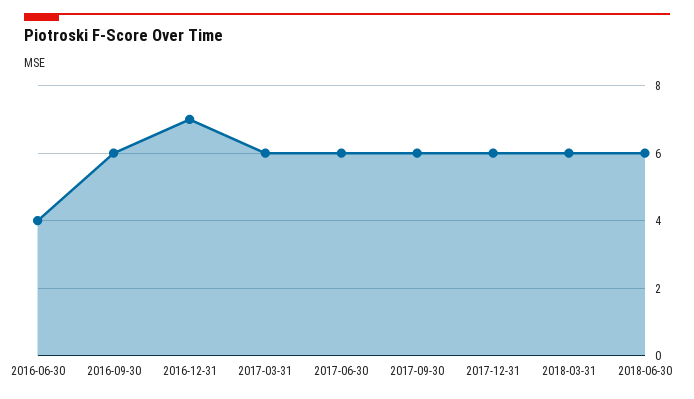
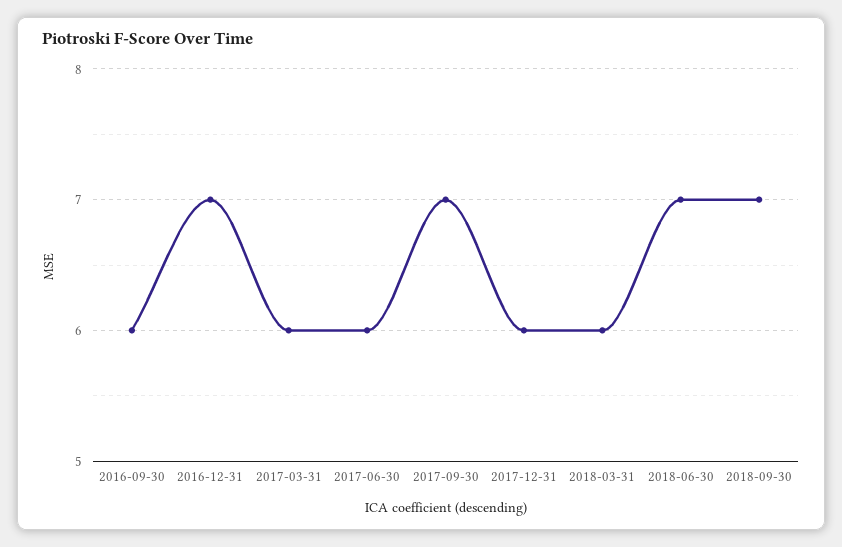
2016-06-30: 4 -> none
2017-09-30: 6 -> 7
2018-06-30: 6 -> 7
2018-09-30: none -> 7

